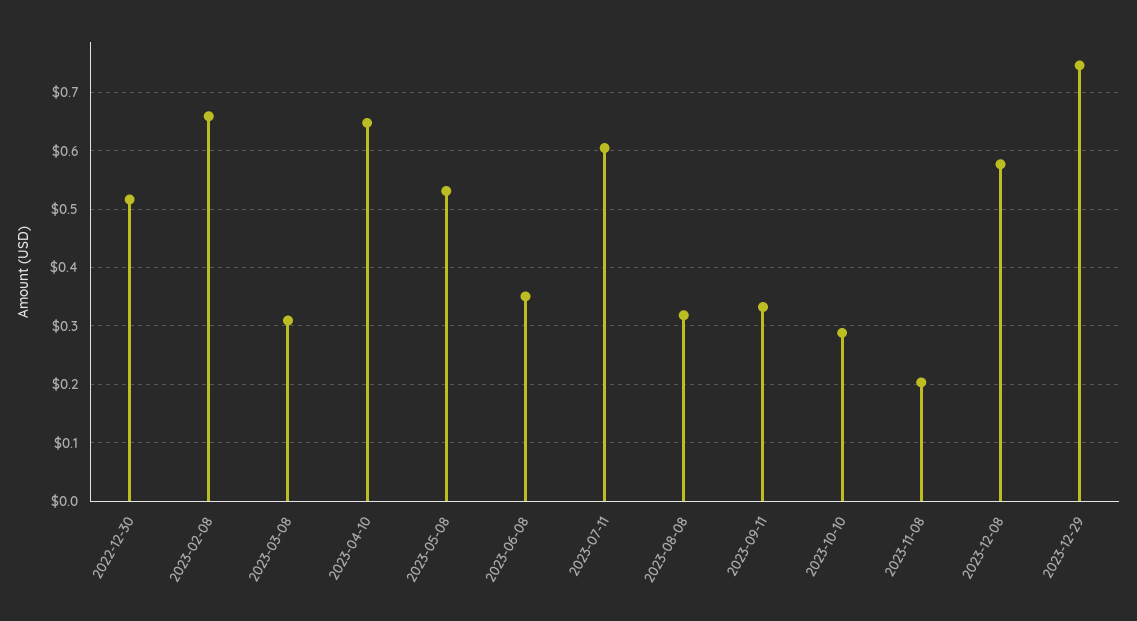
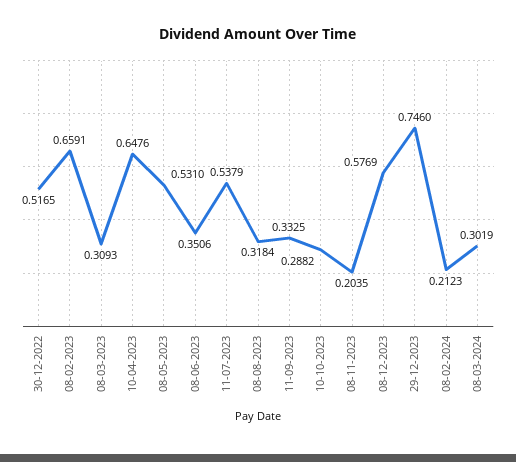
2023-07-11: 0.6 -> 0.5379
08-02-2024: none -> 0.2123
08-03-2024: none -> 0.3019

